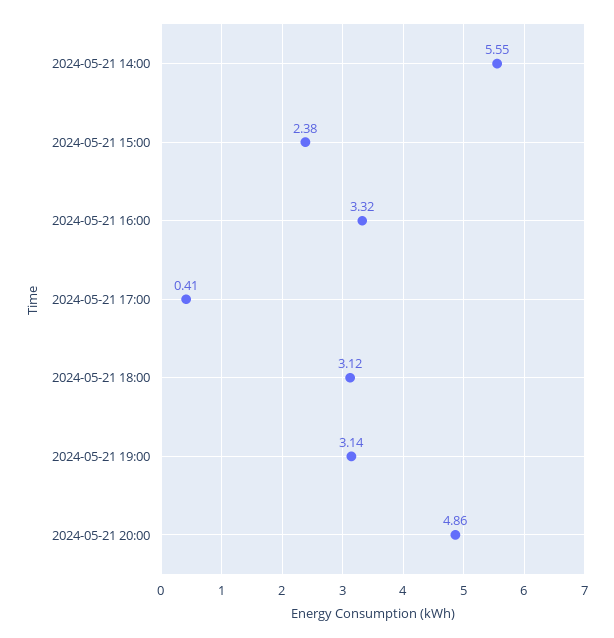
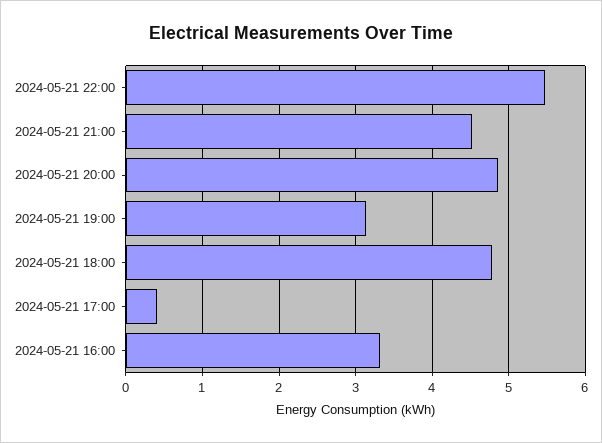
2024-05-21 14:00: 5.55 -> none
2024-05-21 15:00: 2.38 -> none
2024-05-21 18:00: 3.12 -> 4.8
2024-05-21 22:00: none -> 5.5
2024-05-21 21:00: none -> 4.5

